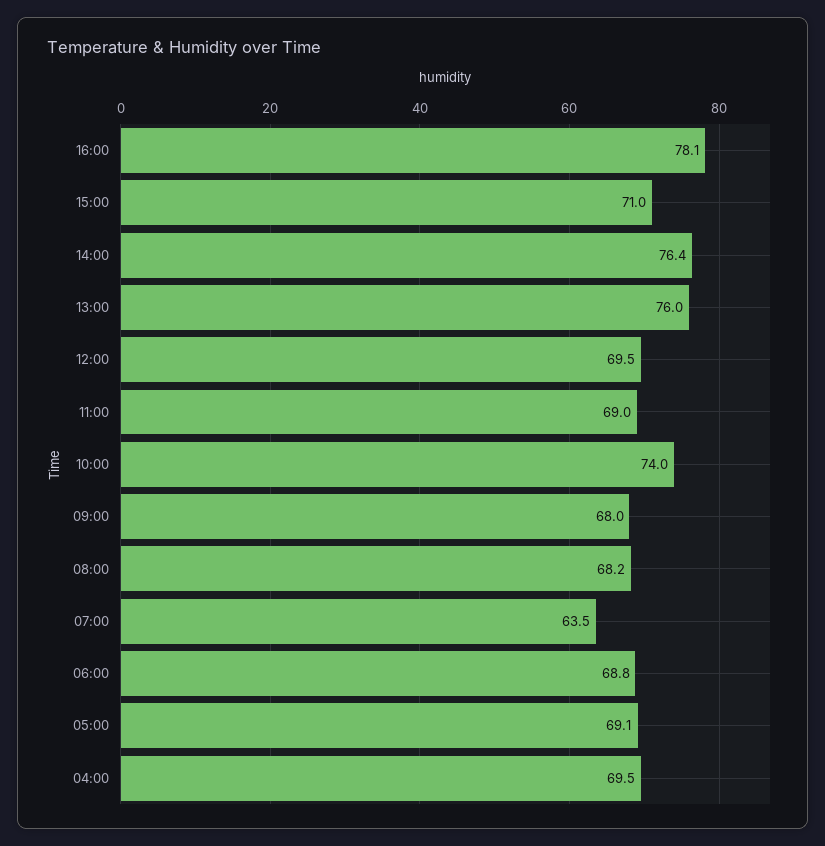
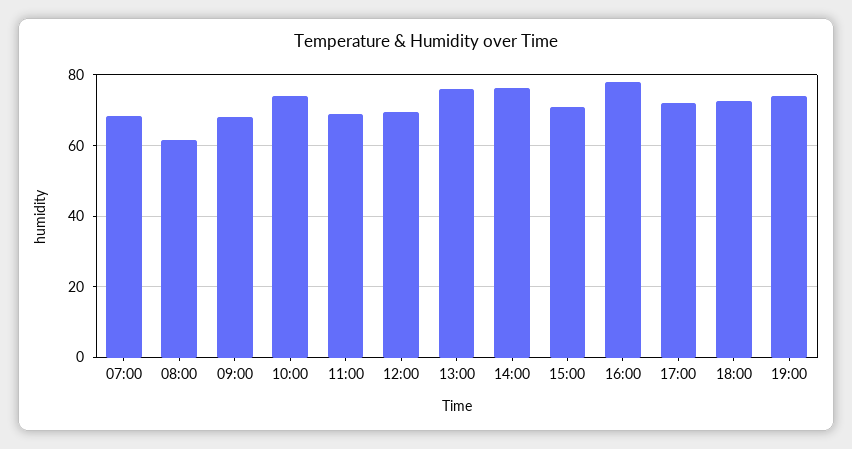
08:00: 68.2 -> 62
07:00: 63.5 -> 68
06:00: 68.8 -> none
05:00: 69.1 -> none
04:00: 69.5 -> none
17:00: none -> 72
18:00: none -> 72
19:00: none -> 74

